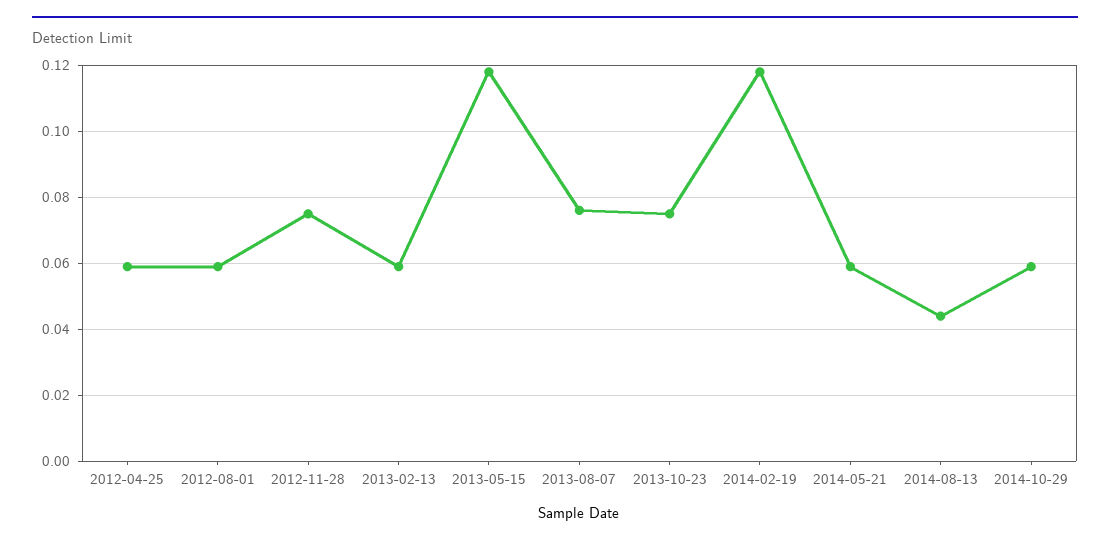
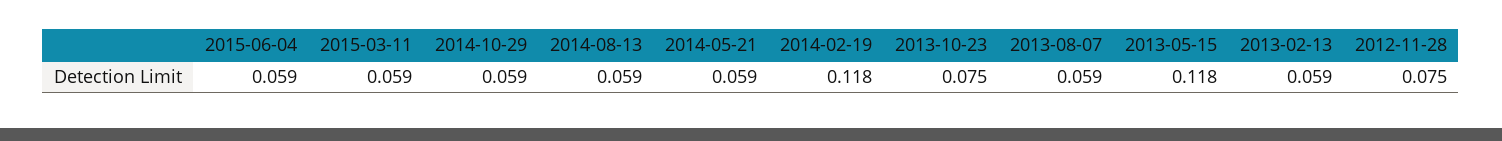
2012-04-25: 0.06 -> none
2012-08-01: 0.06 -> none
2013-08-07: 0.075 -> 0.059
2014-08-13: 0.045 -> 0.059
2015-06-04: none -> 0.059
2015-03-11: none -> 0.059

